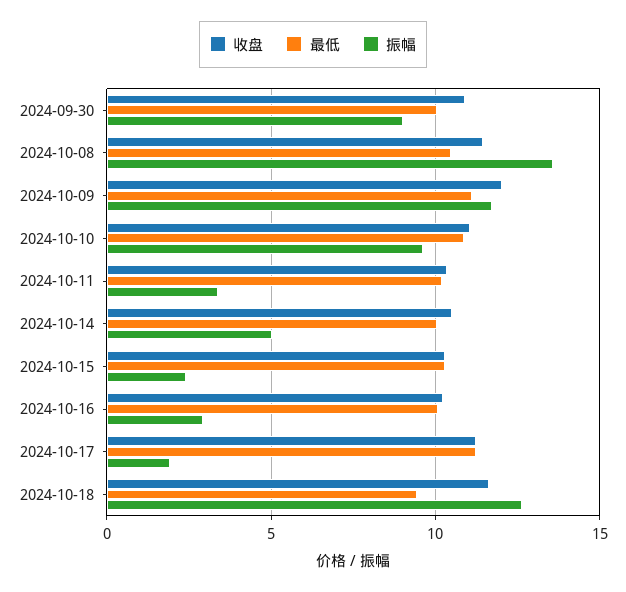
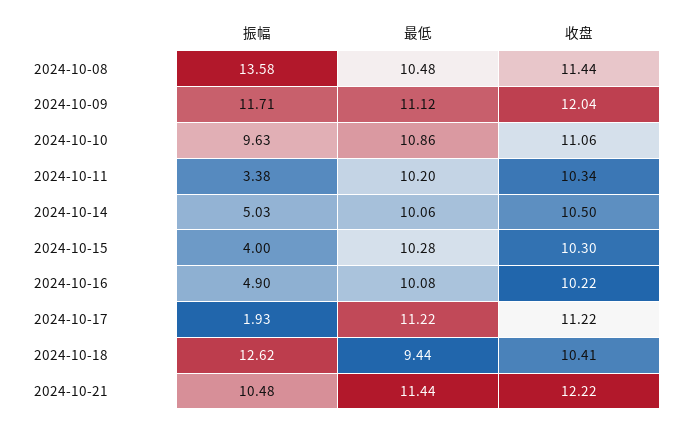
收盘, 2024-09-30: 11 -> none
最低, 2024-09-30: 10 -> none
振幅, 2024-09-30: 9 -> none
振幅, 2024-10-15: 2.5 -> 4
振幅, 2024-10-16: 3 -> 4.9
收盘, 2024-10-18: 11.5 -> 10.41
振幅, 2024-10-21: none -> 10.48
最低, 2024-10-21: none -> 11.44
收盘, 2024-10-21: none -> 12.22

